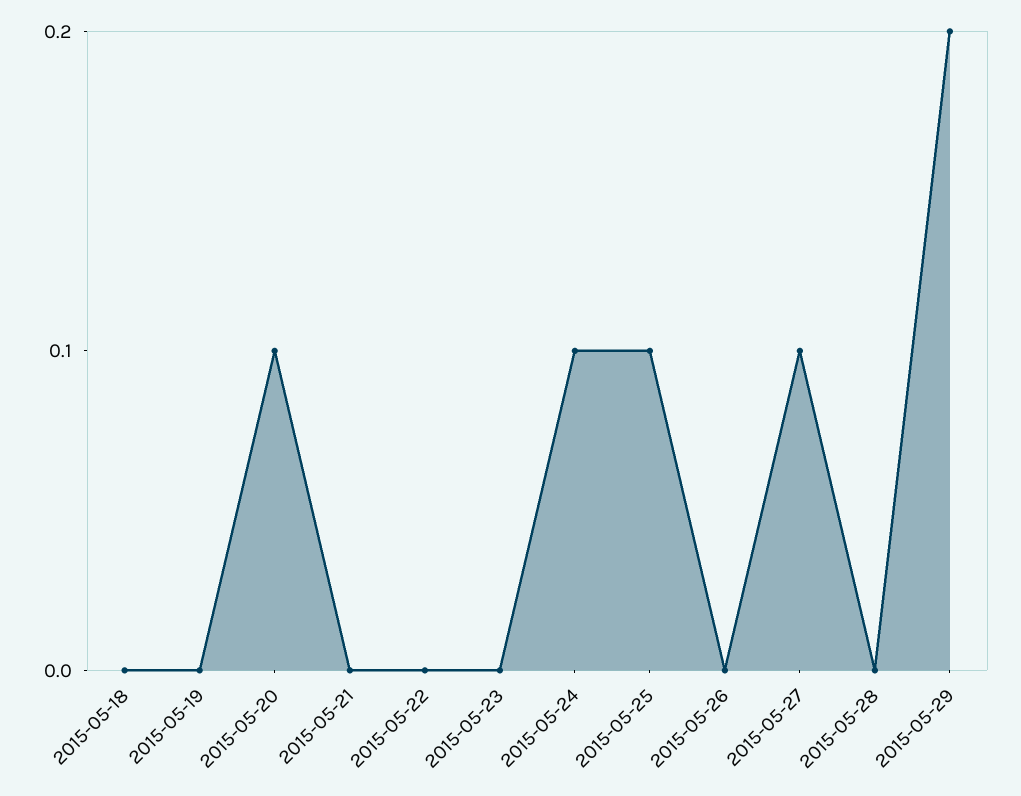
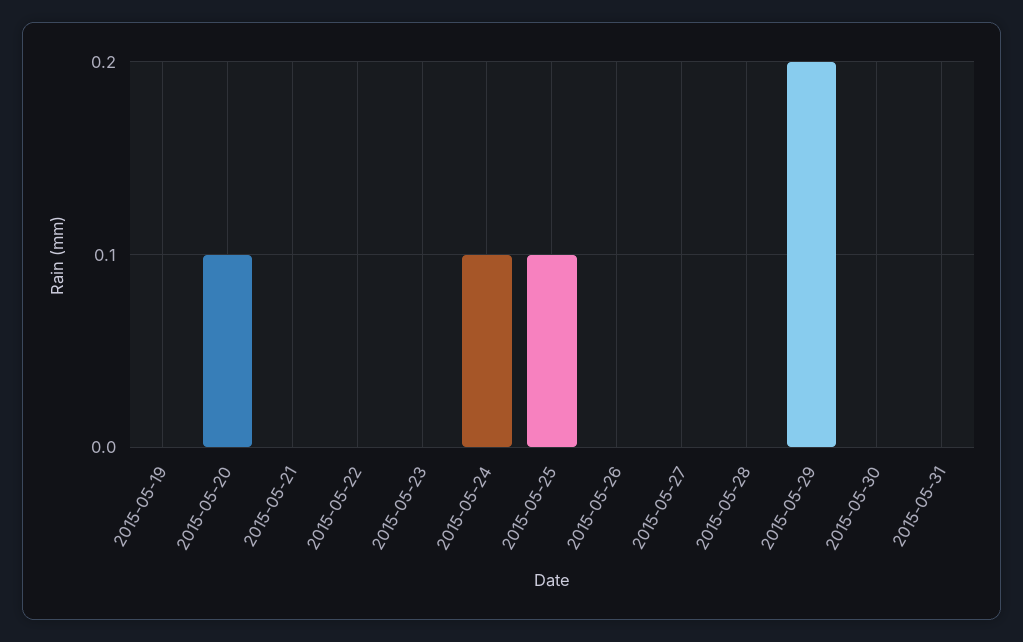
2015-05-18: 0 -> none
2015-05-27: 0.1 -> 0
2015-05-30: none -> 0
2015-05-31: none -> 0

